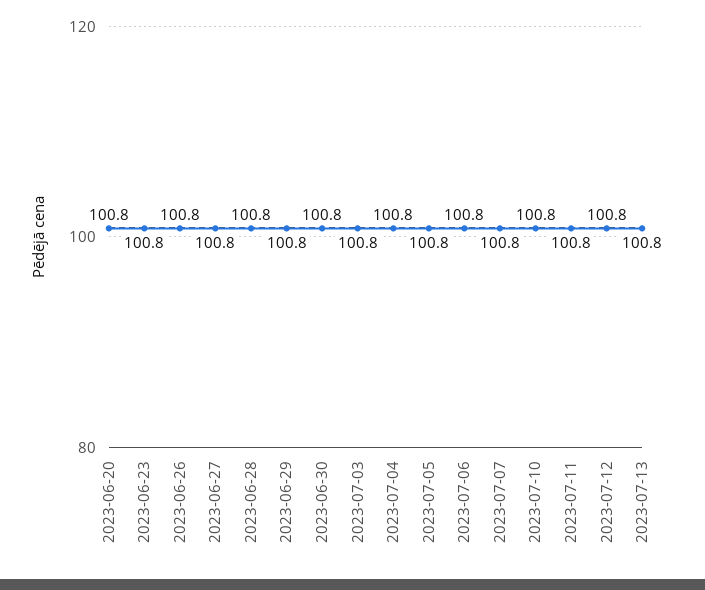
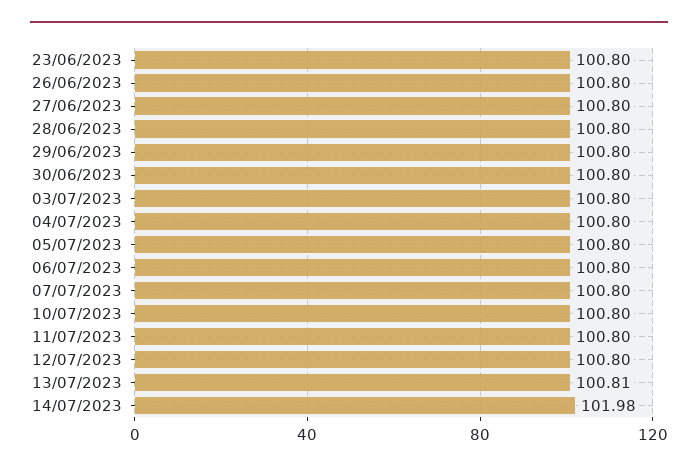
2023-06-20: 100.8 -> none
2023-07-13: 100.8 -> 100.81
14/07/2023: none -> 101.98

